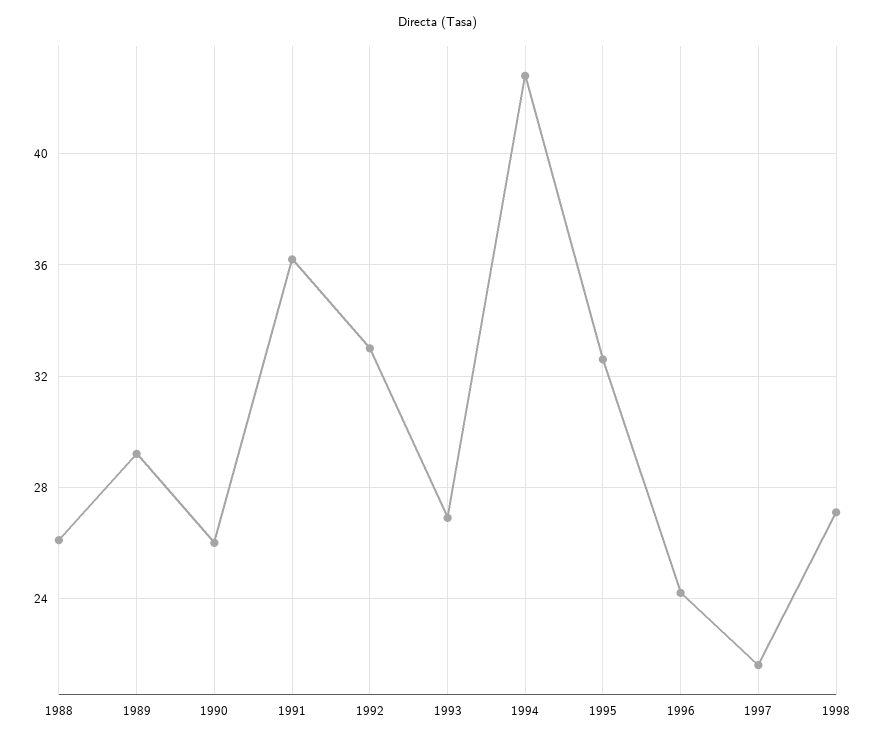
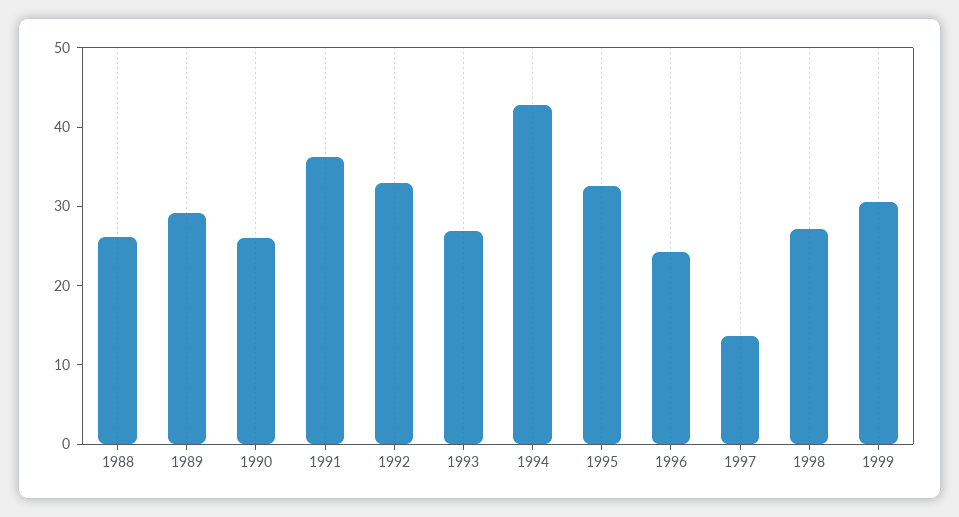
1997: 21.5 -> 14
1999: none -> 30

